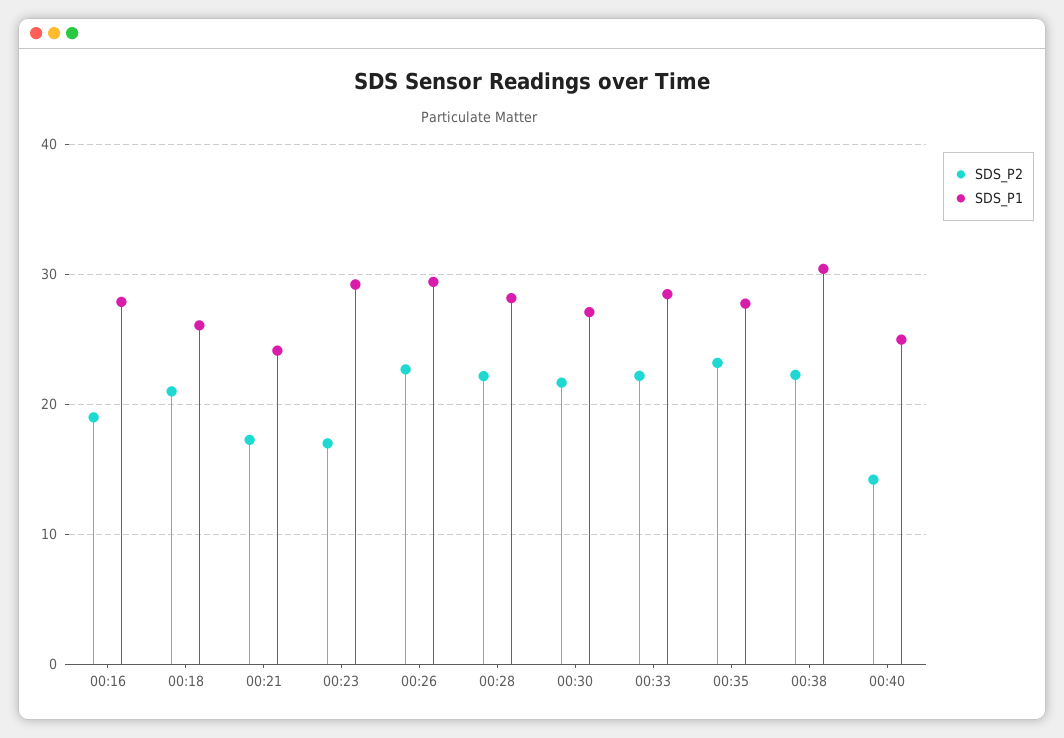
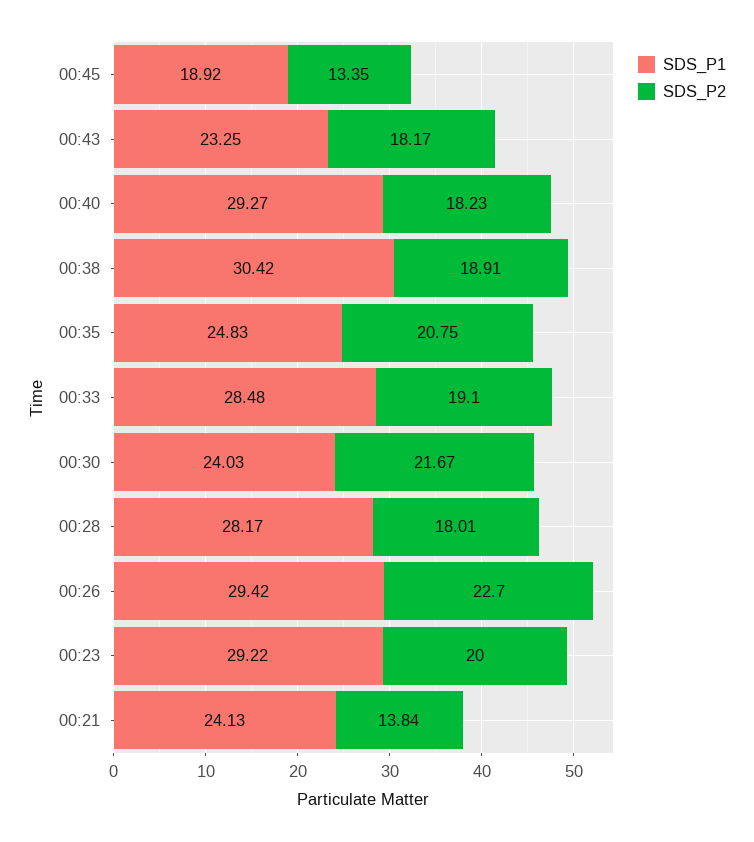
SDS_P2, 00:16: 19 -> none
SDS_P1, 00:16: 28 -> none
SDS_P2, 00:18: 21 -> none
SDS_P1, 00:18: 26 -> none
SDS_P2, 00:21: 17 -> 13.84
SDS_P2, 00:23: 17 -> 20
SDS_P2, 00:28: 22 -> 18.01
SDS_P1, 00:30: 27 -> 24.03
SDS_P2, 00:33: 22 -> 19.1
SDS_P2, 00:35: 23 -> 20.75
SDS_P1, 00:35: 28 -> 24.83
SDS_P2, 00:38: 22 -> 18.91
SDS_P2, 00:40: 14 -> 18.23
SDS_P1, 00:40: 25 -> 29.27
SDS_P1, 00:45: none -> 18.92
SDS_P2, 00:45: none -> 13.35
SDS_P1, 00:43: none -> 23.25
SDS_P2, 00:43: none -> 18.17

